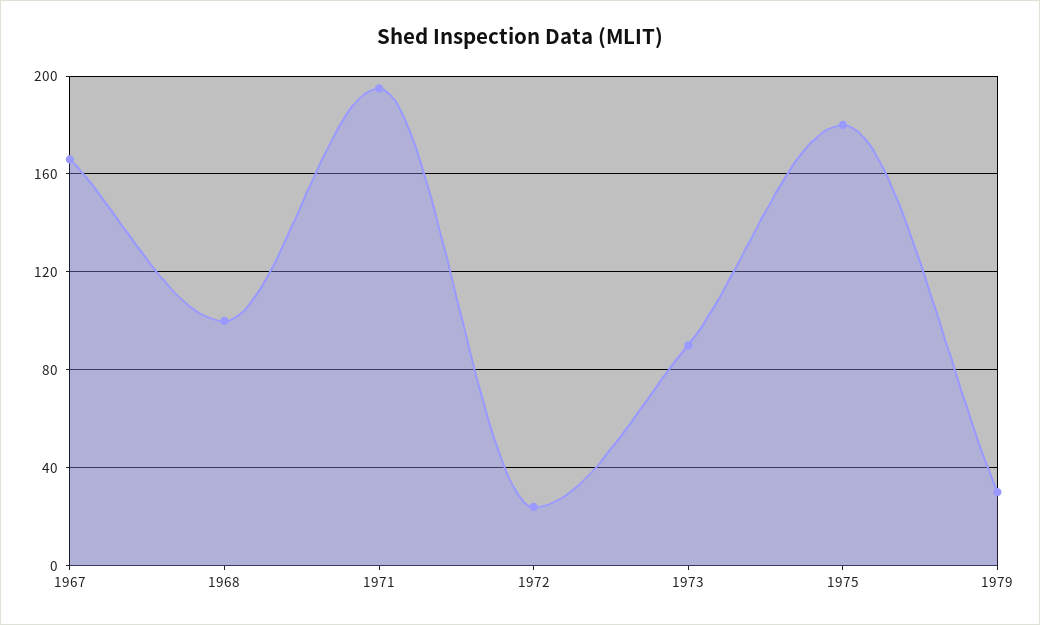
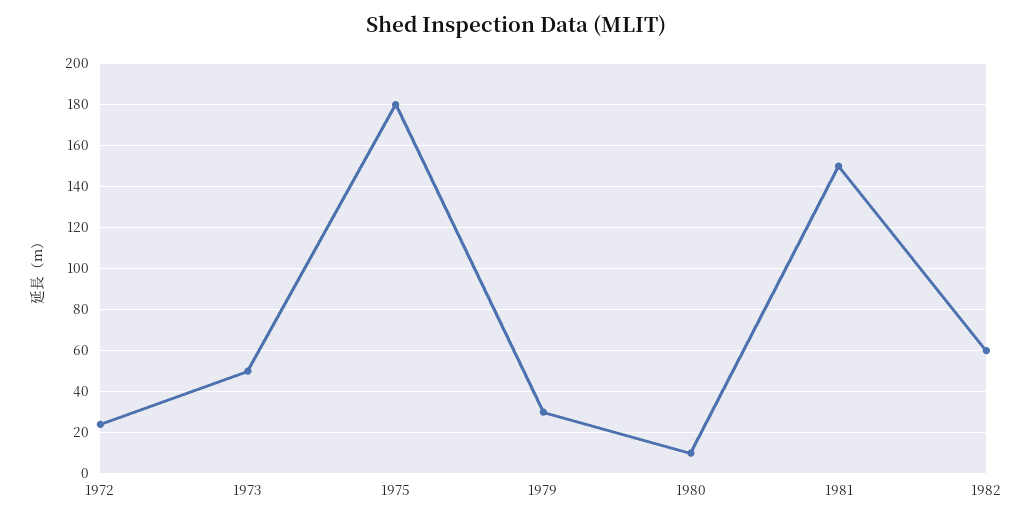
1967: 165 -> none
1968: 100 -> none
1971: 195 -> none
1973: 90 -> 50
1980: none -> 10
1981: none -> 150
1982: none -> 60

